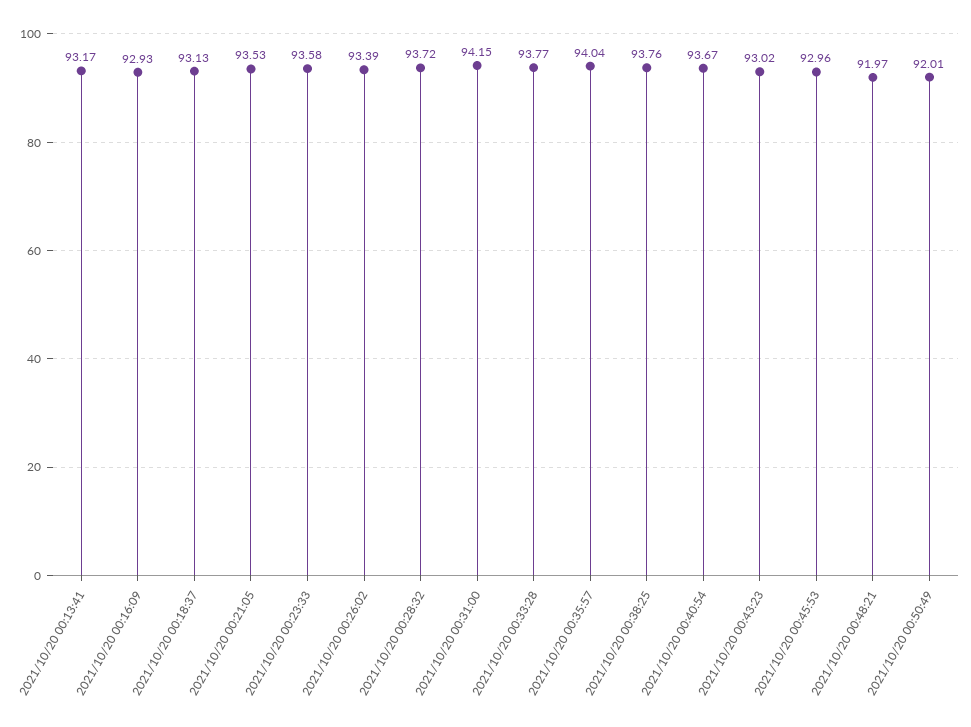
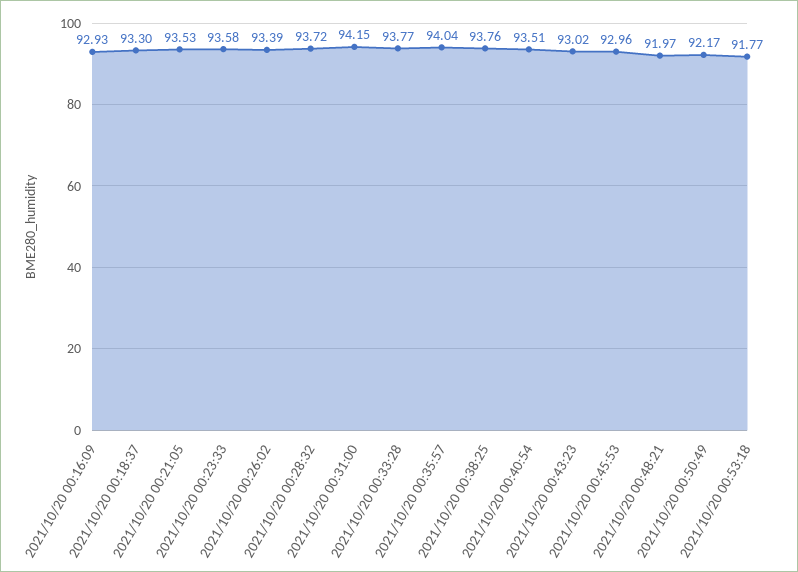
2021/10/20 00:13:41: 93.17 -> none
2021/10/20 00:18:37: 93.13 -> 93.3
2021/10/20 00:40:54: 93.67 -> 93.51
2021/10/20 00:50:49: 92.01 -> 92.17
2021/10/20 00:53:18: none -> 91.77

